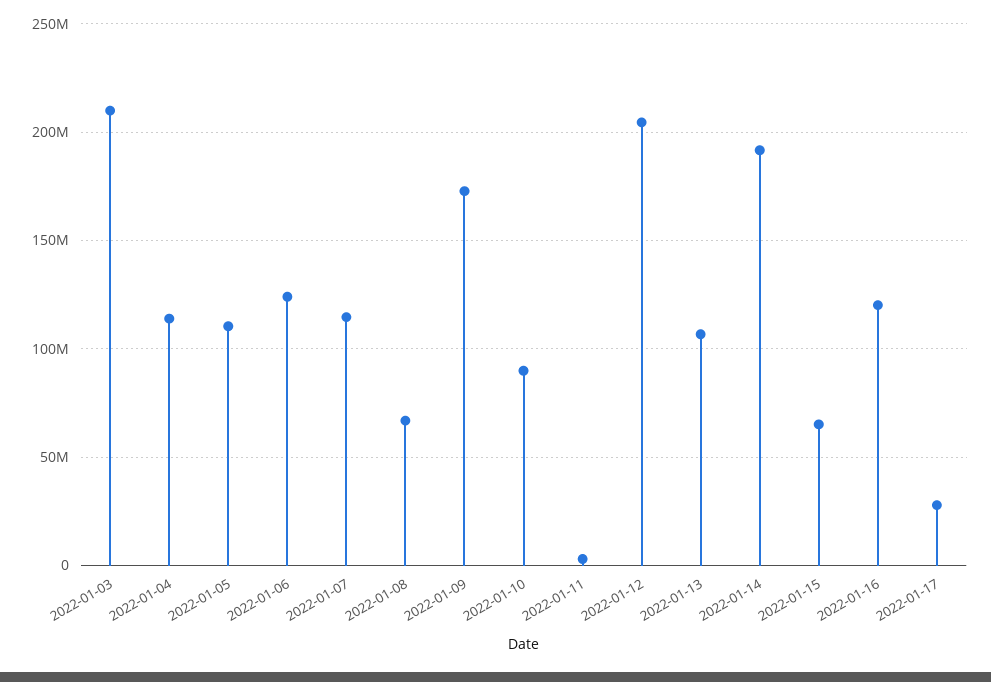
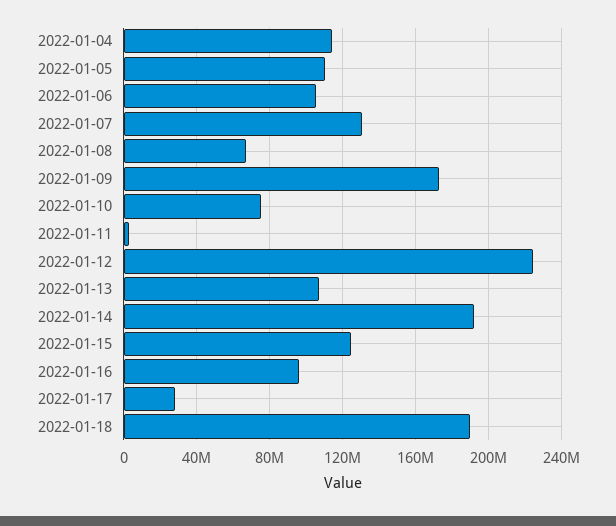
2022-01-03: 210000000 -> none
2022-01-06: 125000000 -> 105000000
2022-01-07: 115000000 -> 130000000
2022-01-10: 90000000 -> 75000000
2022-01-12: 205000000 -> 225000000
2022-01-15: 65000000 -> 125000000
2022-01-16: 120000000 -> 95000000
2022-01-18: none -> 190000000

